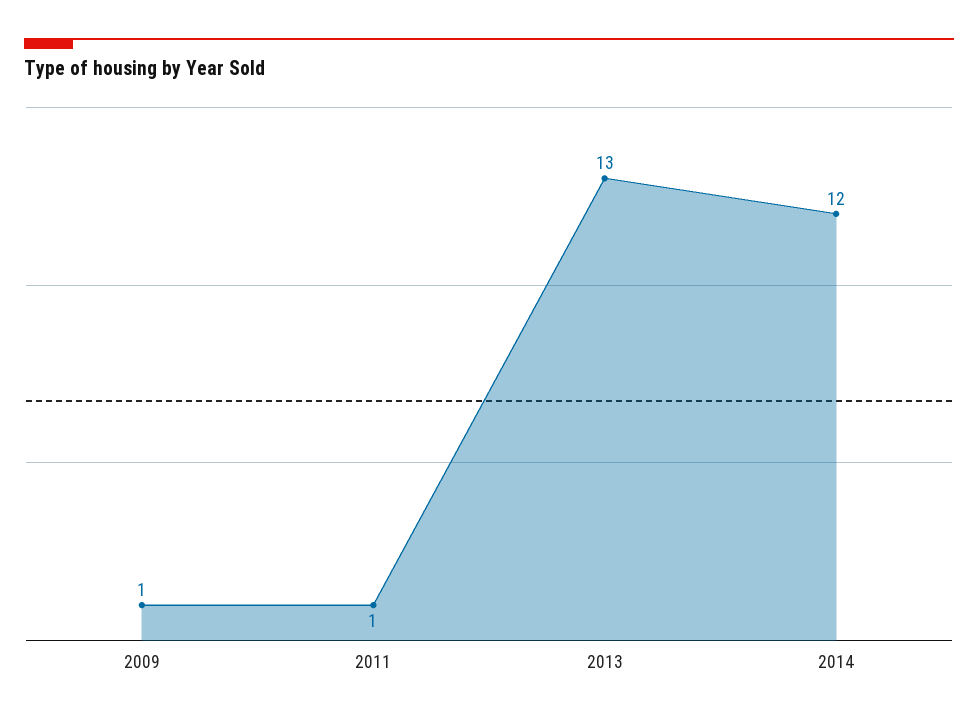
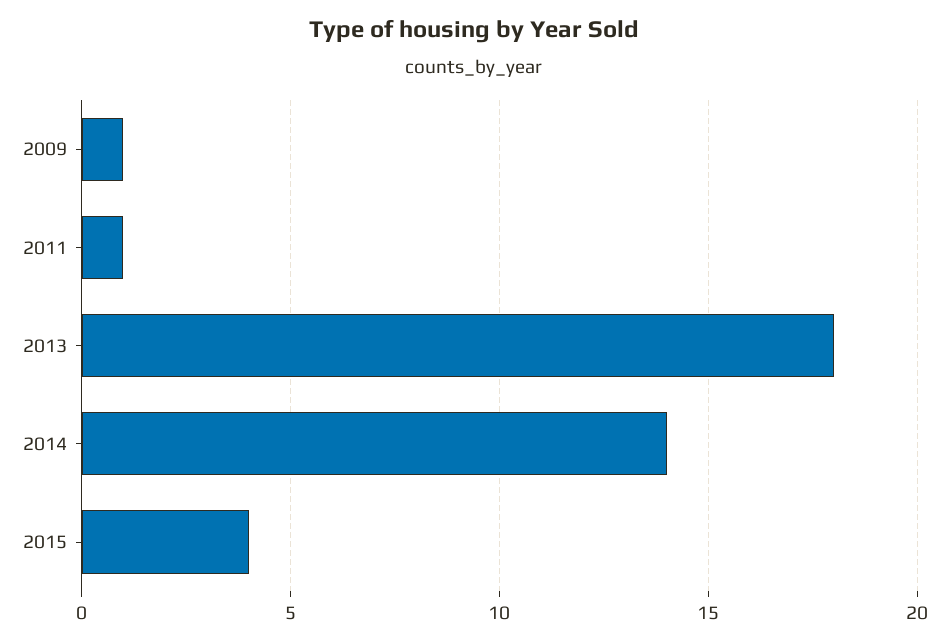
2013: 13 -> 18
2014: 12 -> 14
2015: none -> 4

